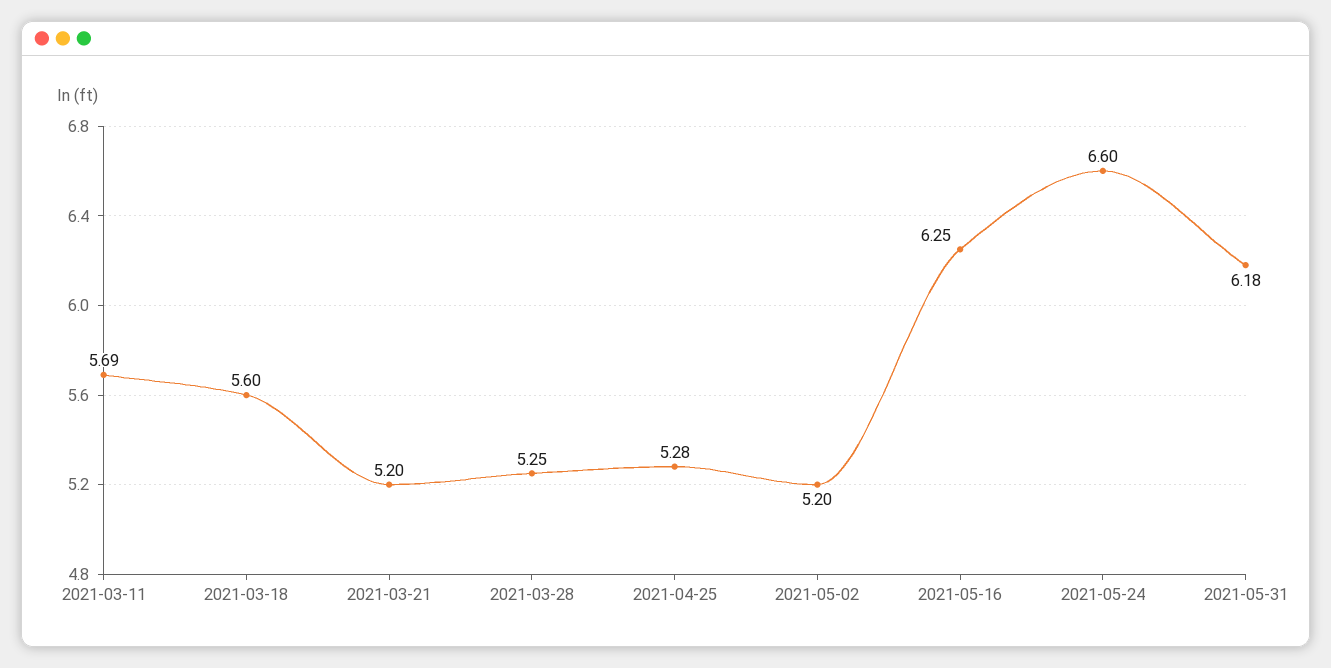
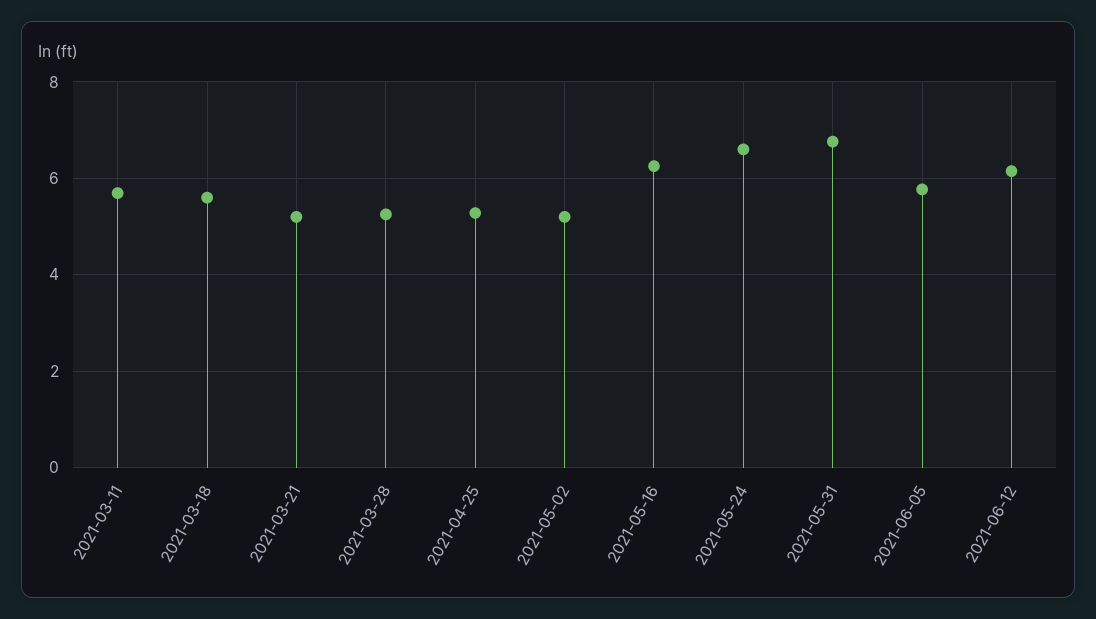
2021-05-31: 6.18 -> 6.8
2021-06-05: none -> 5.8
2021-06-12: none -> 6.2

